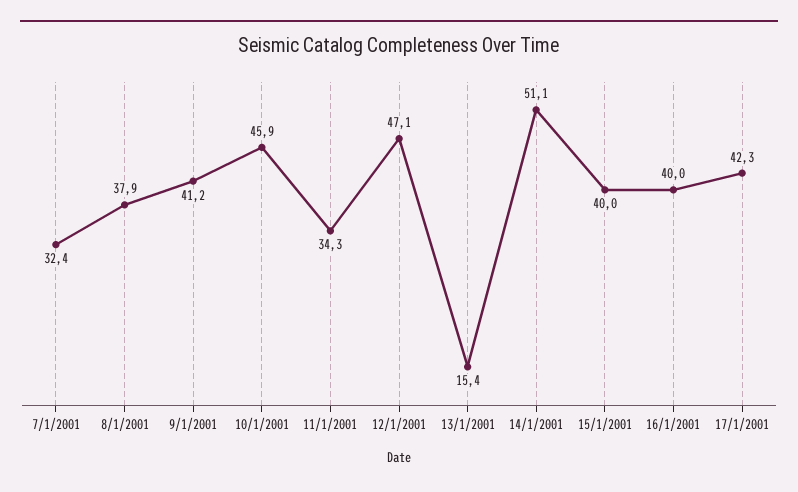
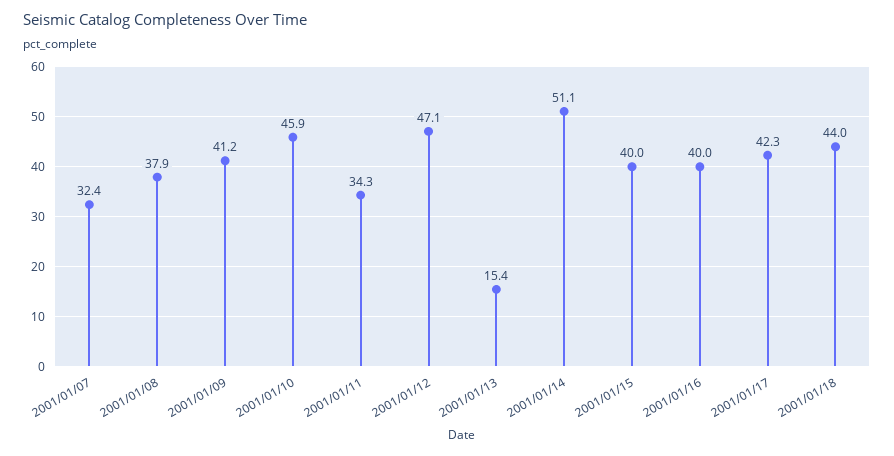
2001/01/18: none -> 44

